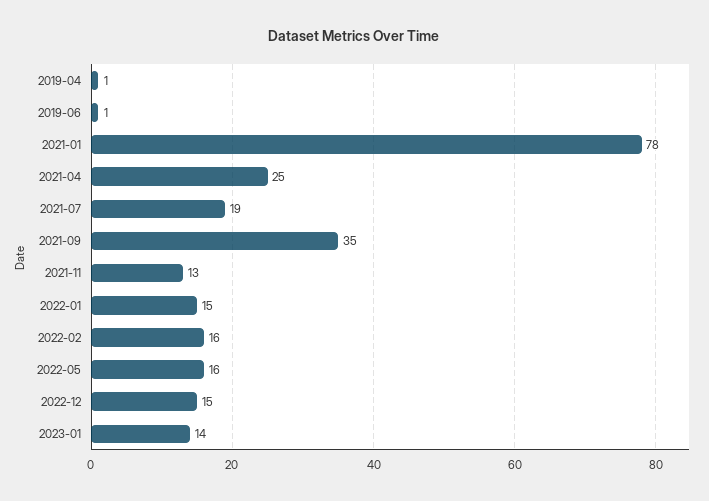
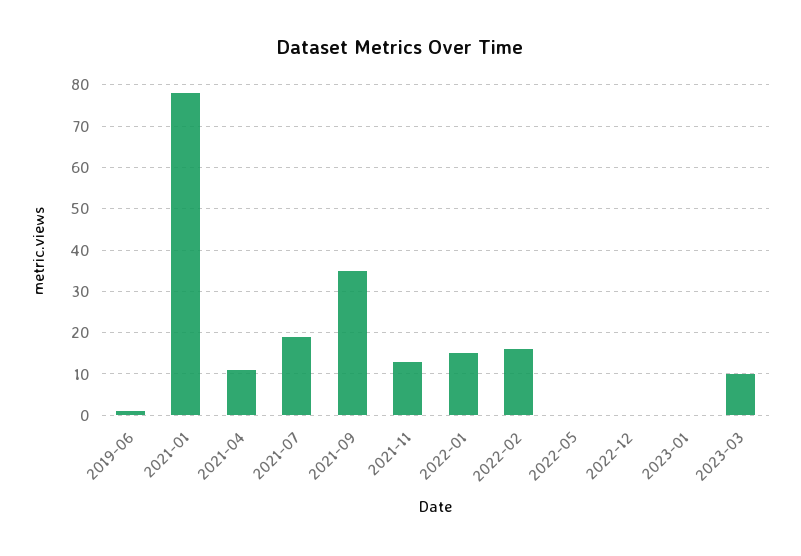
2019-04: 1 -> none
2021-04: 25 -> 10
2022-05: 16 -> 0
2022-12: 15 -> 0
2023-01: 14 -> 0
2023-03: none -> 10

